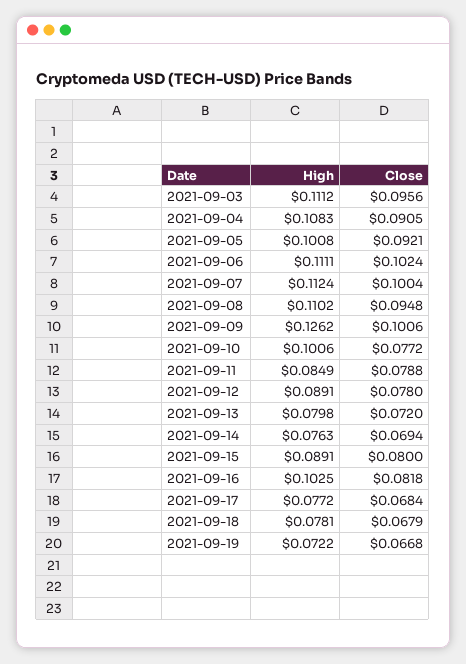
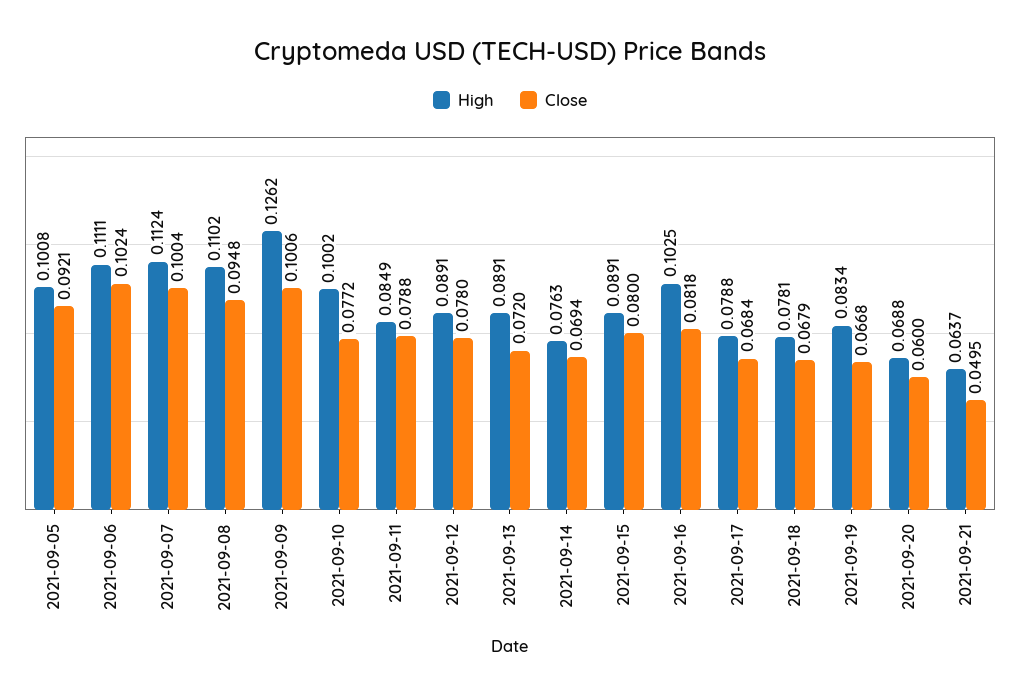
High, 2021-09-03: 0.1112 -> none
Close, 2021-09-03: 0.0956 -> none
High, 2021-09-04: 0.1083 -> none
Close, 2021-09-04: 0.0905 -> none
High, 2021-09-10: 0.1006 -> 0.1002
High, 2021-09-13: 0.0798 -> 0.0891
High, 2021-09-17: 0.0772 -> 0.0788
High, 2021-09-19: 0.0722 -> 0.0834
High, 2021-09-20: none -> 0.0688
Close, 2021-09-20: none -> 0.06
High, 2021-09-21: none -> 0.0637
Close, 2021-09-21: none -> 0.0495

